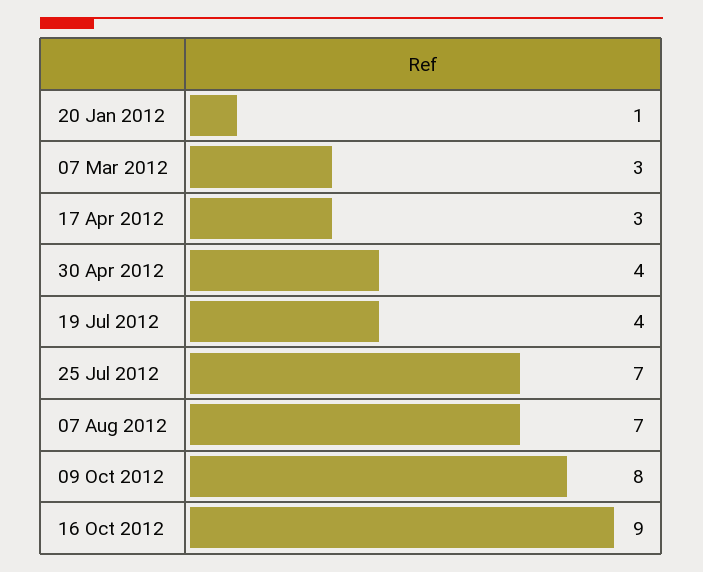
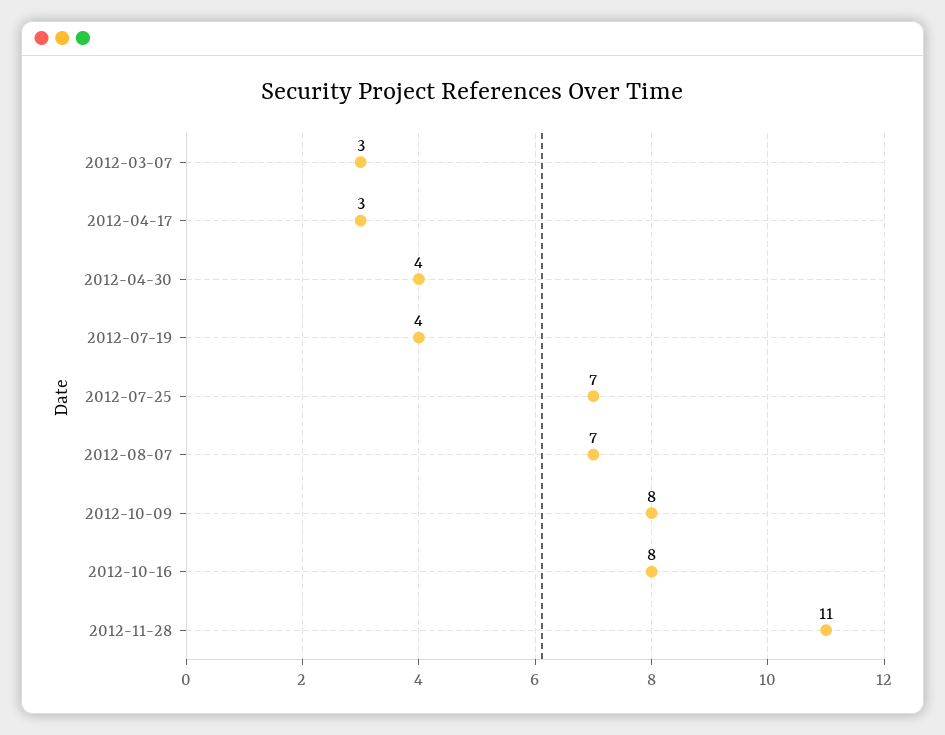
20 Jan 2012: 1 -> none
16 Oct 2012: 9 -> 8
2012-11-28: none -> 11

